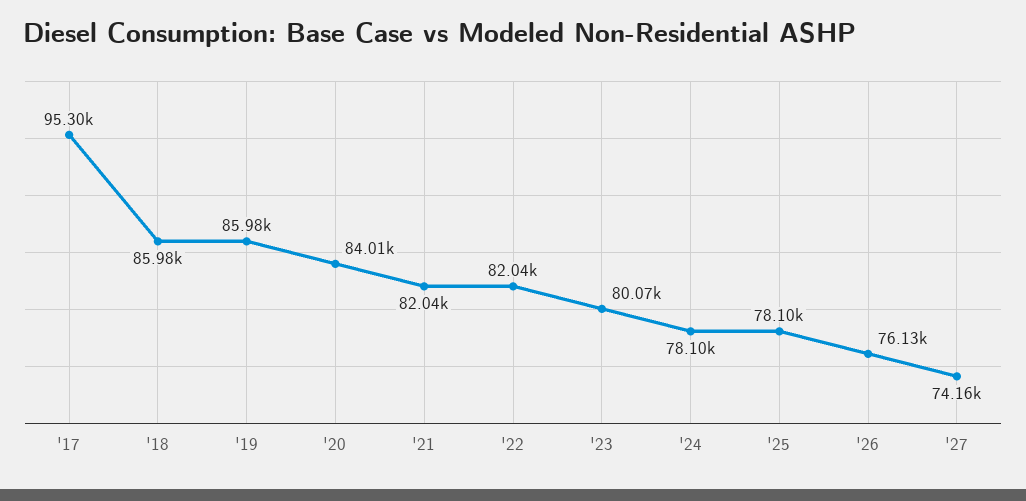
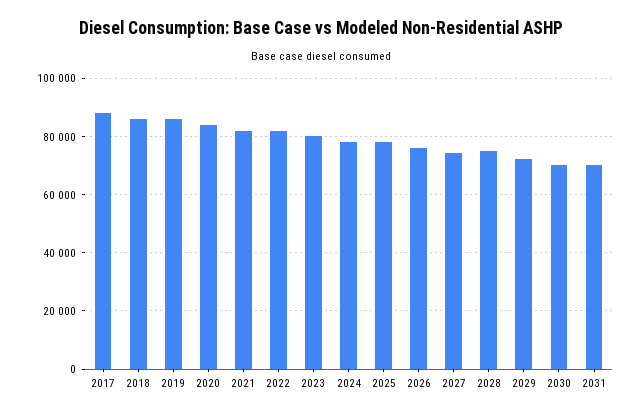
'17: 95300 -> 87500
2028: none -> 75000
2029: none -> 72500
2030: none -> 70000
2031: none -> 70000

